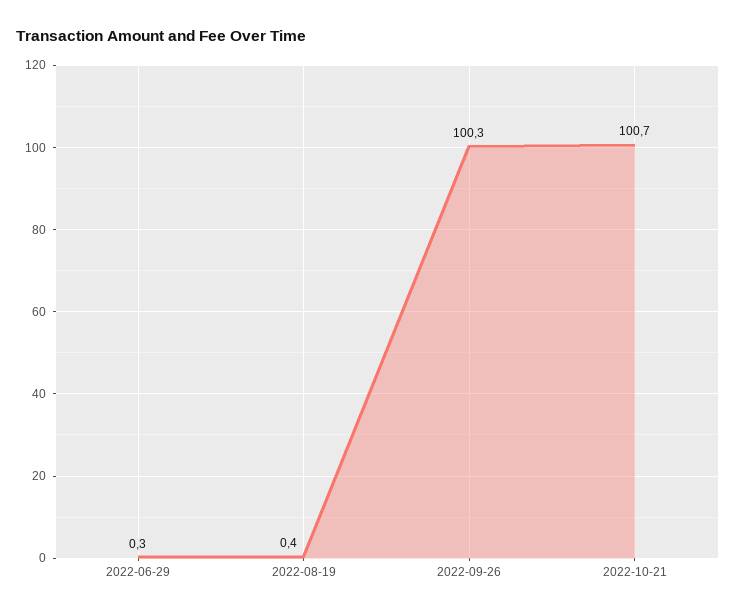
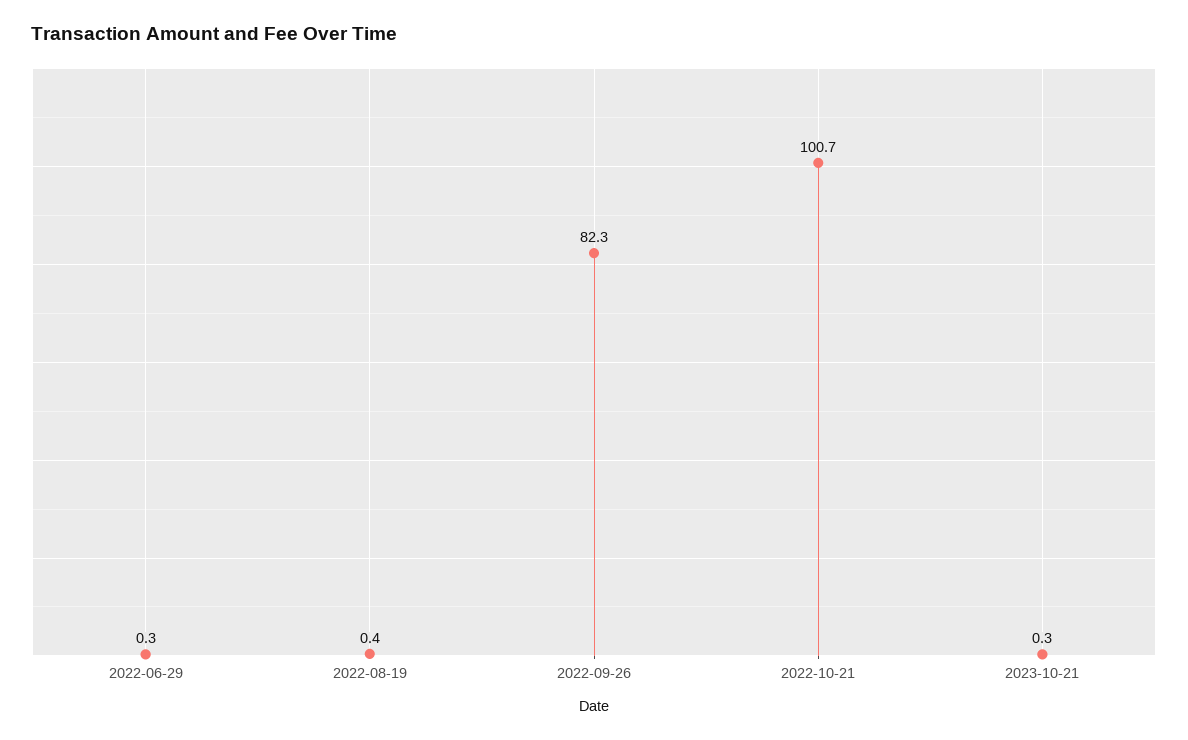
2022-09-26: 100.3 -> 82.3
2023-10-21: none -> 0.3

